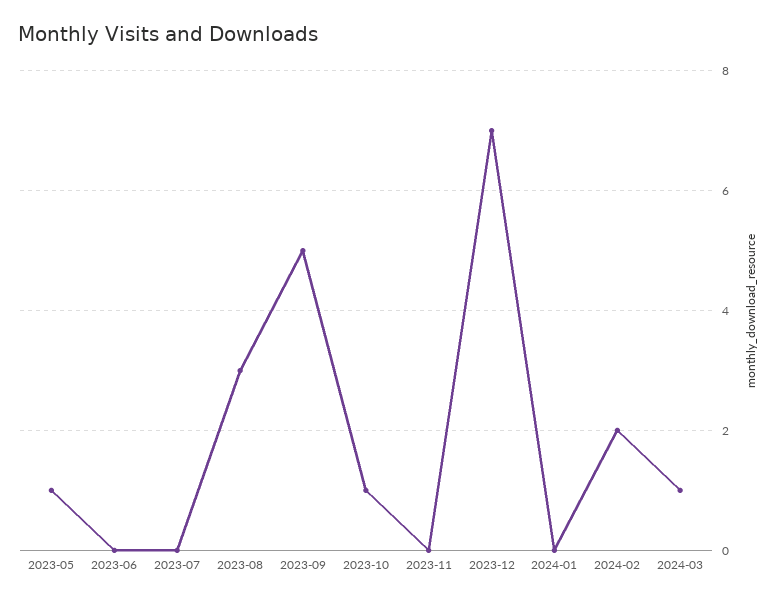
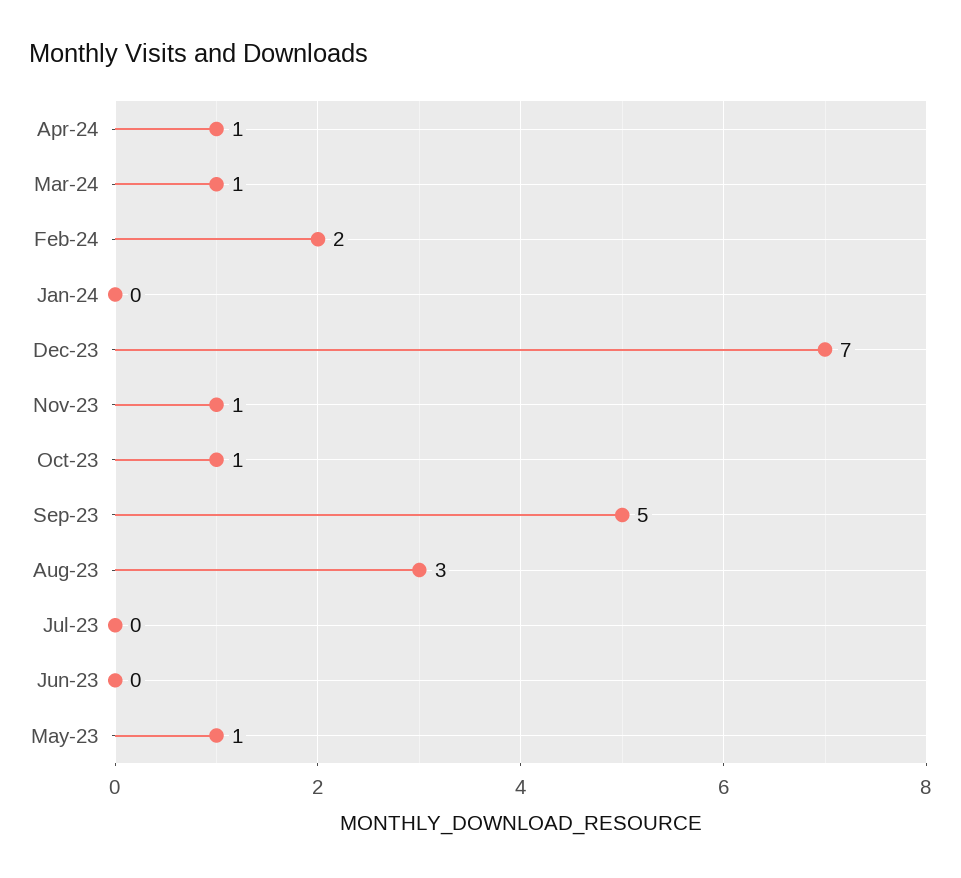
2023-11: 0 -> 1
Apr-24: none -> 1

